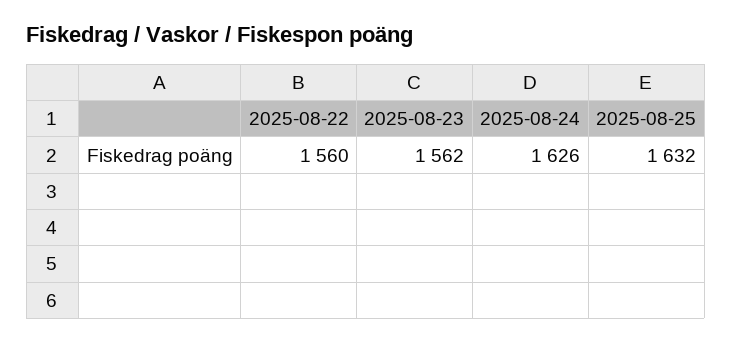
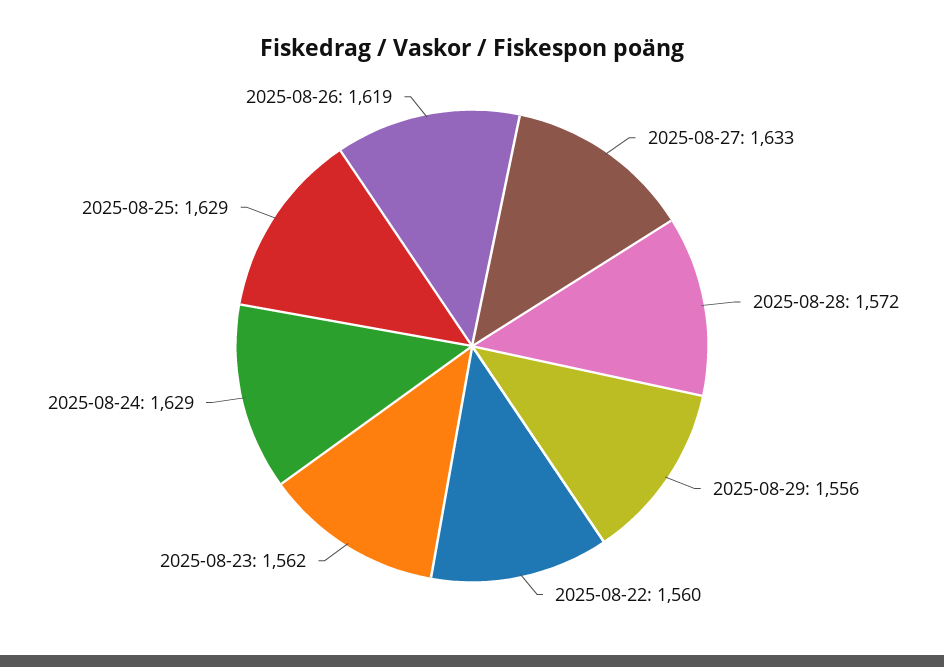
2025-08-24: 1626 -> 1629
2025-08-25: 1632 -> 1629
2025-08-27: none -> 1633
2025-08-28: none -> 1572
2025-08-29: none -> 1556
2025-08-26: none -> 1619

